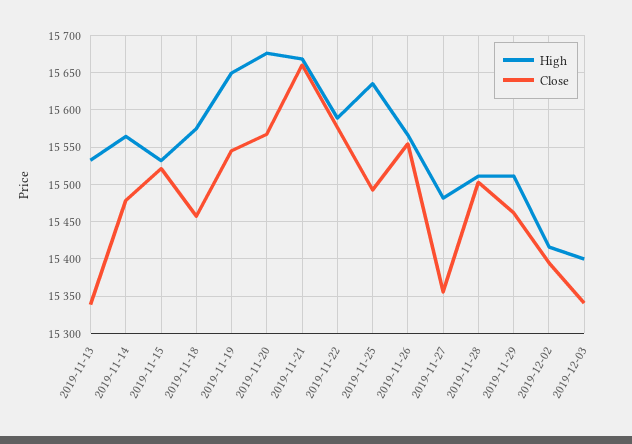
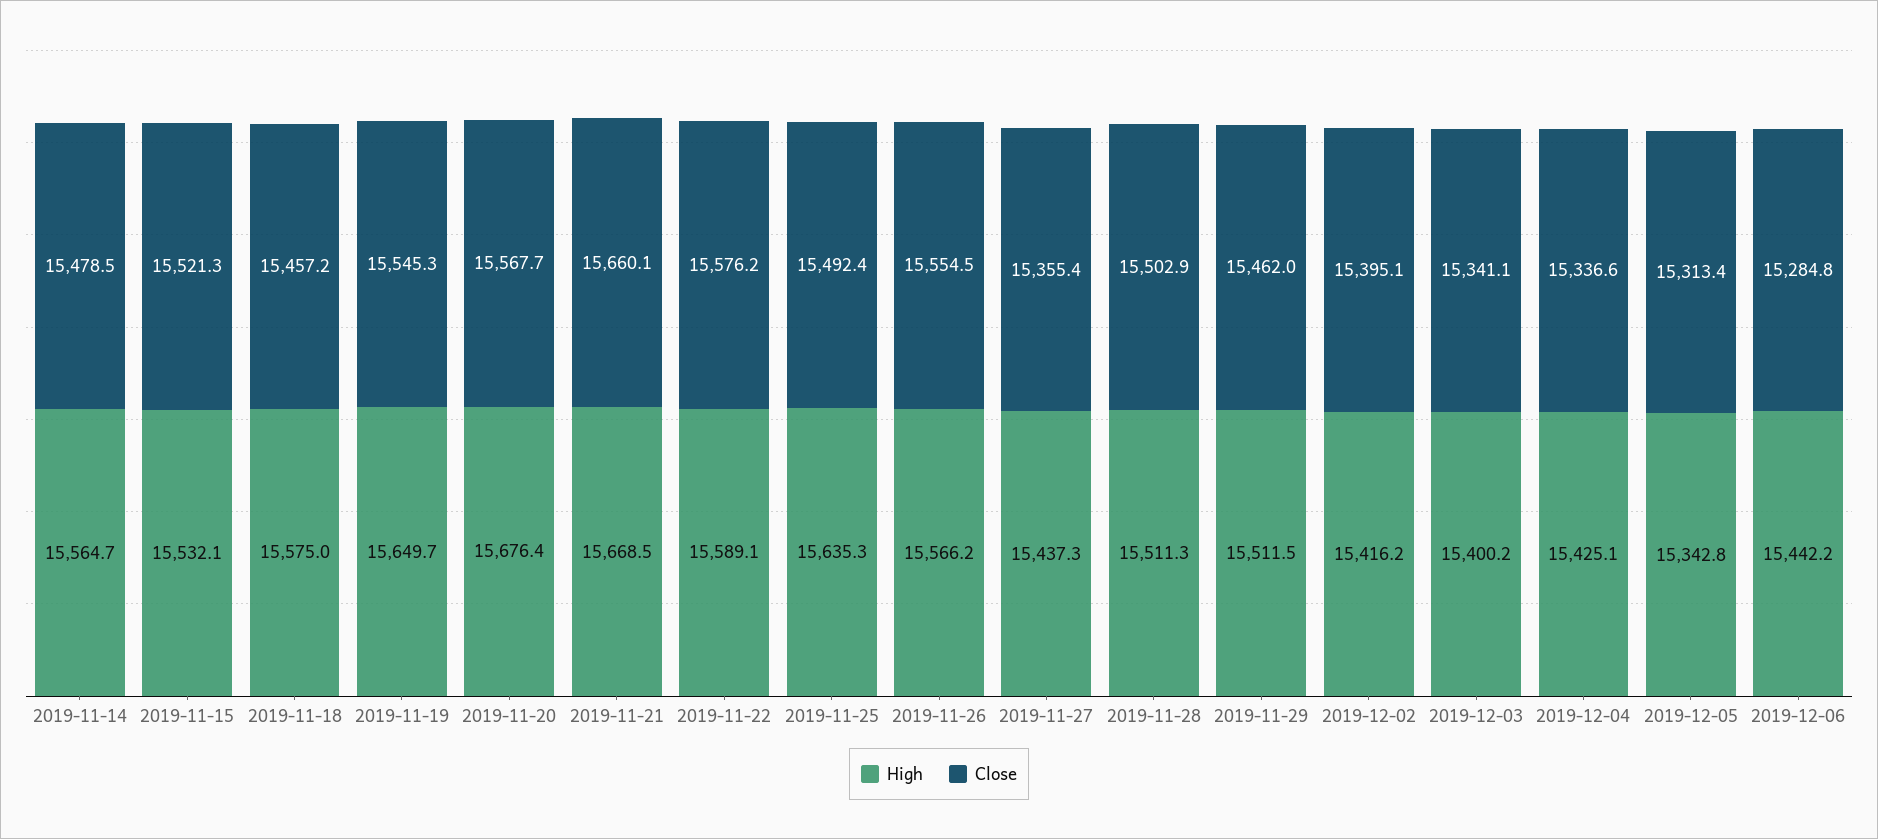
High, 2019-11-13: 15530 -> none
Close, 2019-11-13: 15340 -> none
High, 2019-11-27: 15480 -> 15437.3
High, 2019-12-04: none -> 15425.1
Close, 2019-12-04: none -> 15336.6
High, 2019-12-05: none -> 15342.8
Close, 2019-12-05: none -> 15313.4
High, 2019-12-06: none -> 15442.2
Close, 2019-12-06: none -> 15284.8

